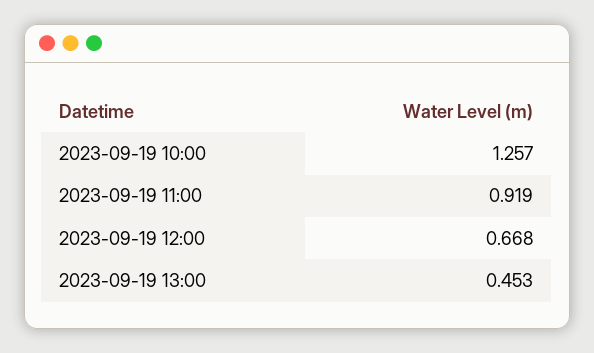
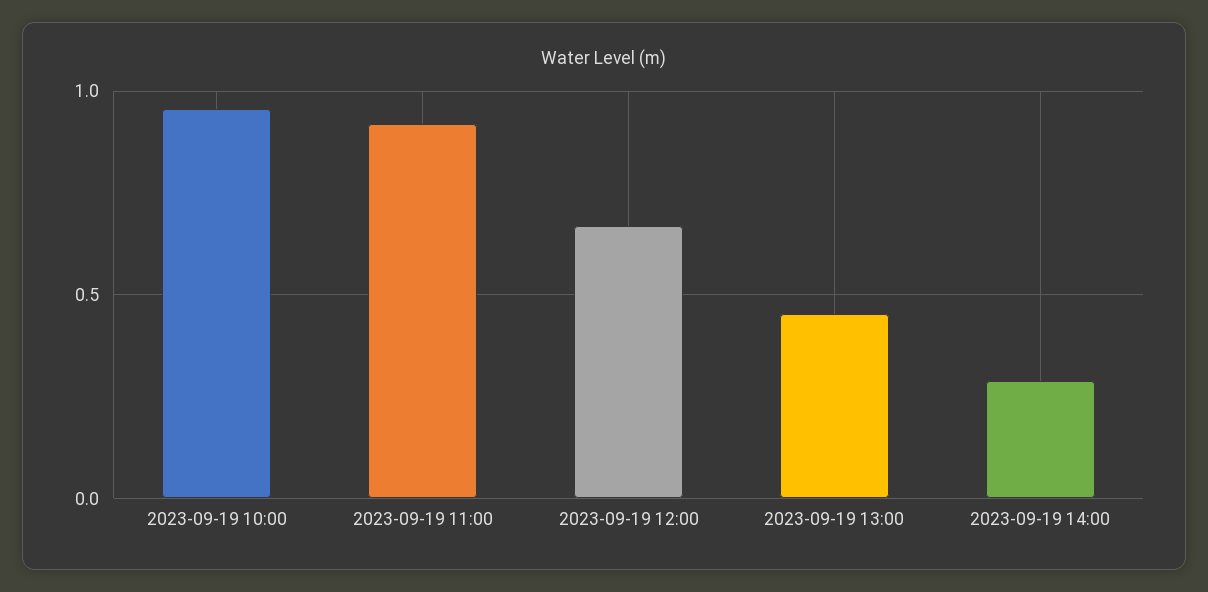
2023-09-19 10:00: 1.257 -> 0.95
2023-09-19 14:00: none -> 0.3

